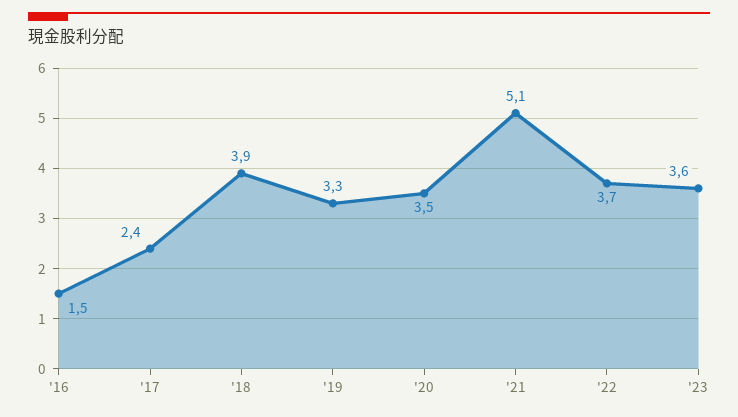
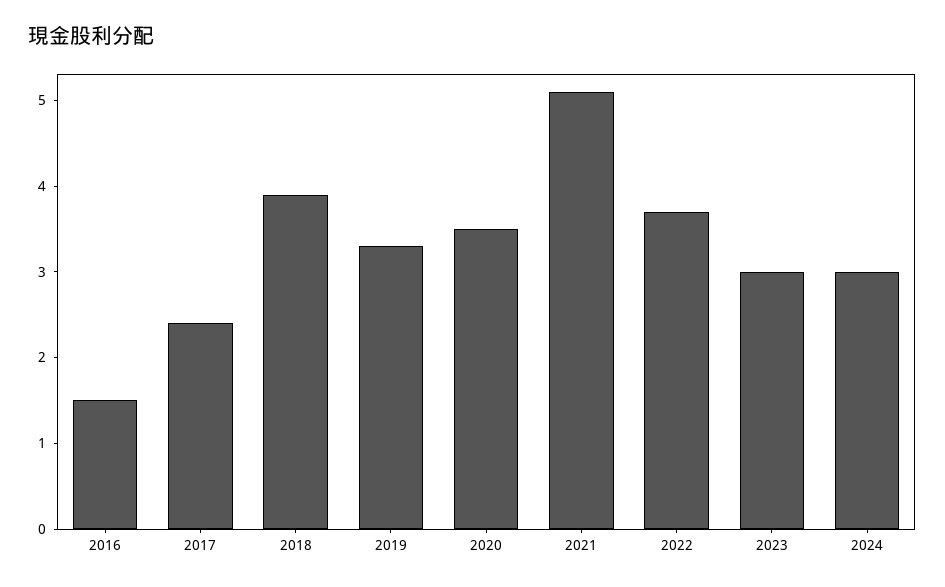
'23: 3.6 -> 3
2024: none -> 3

